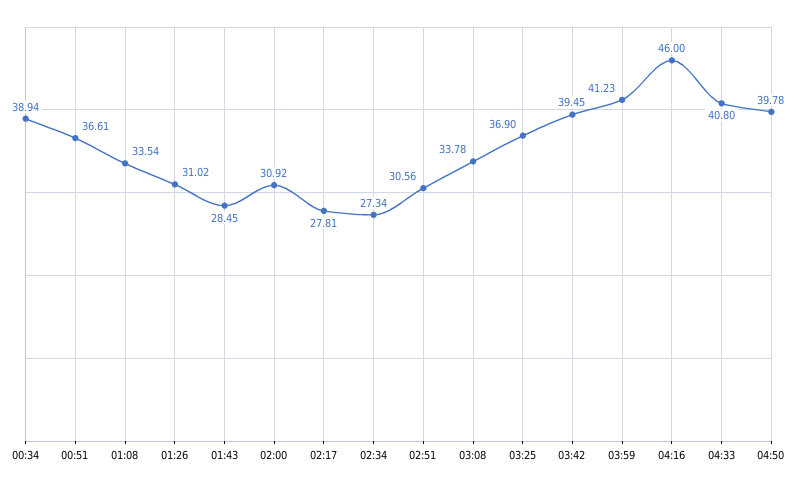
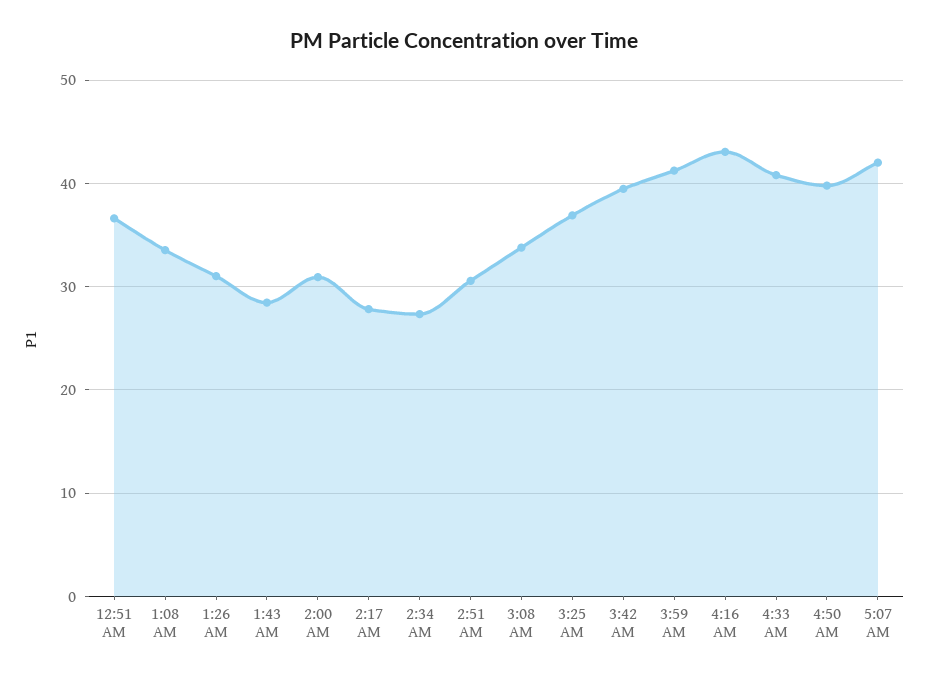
00:34: 38.94 -> none
04:16: 46 -> 43
5:07 AM: none -> 42

